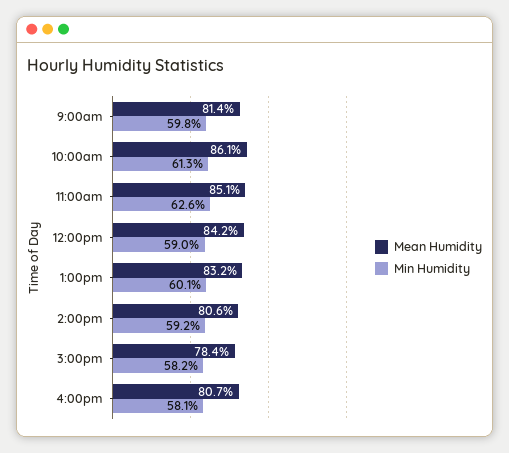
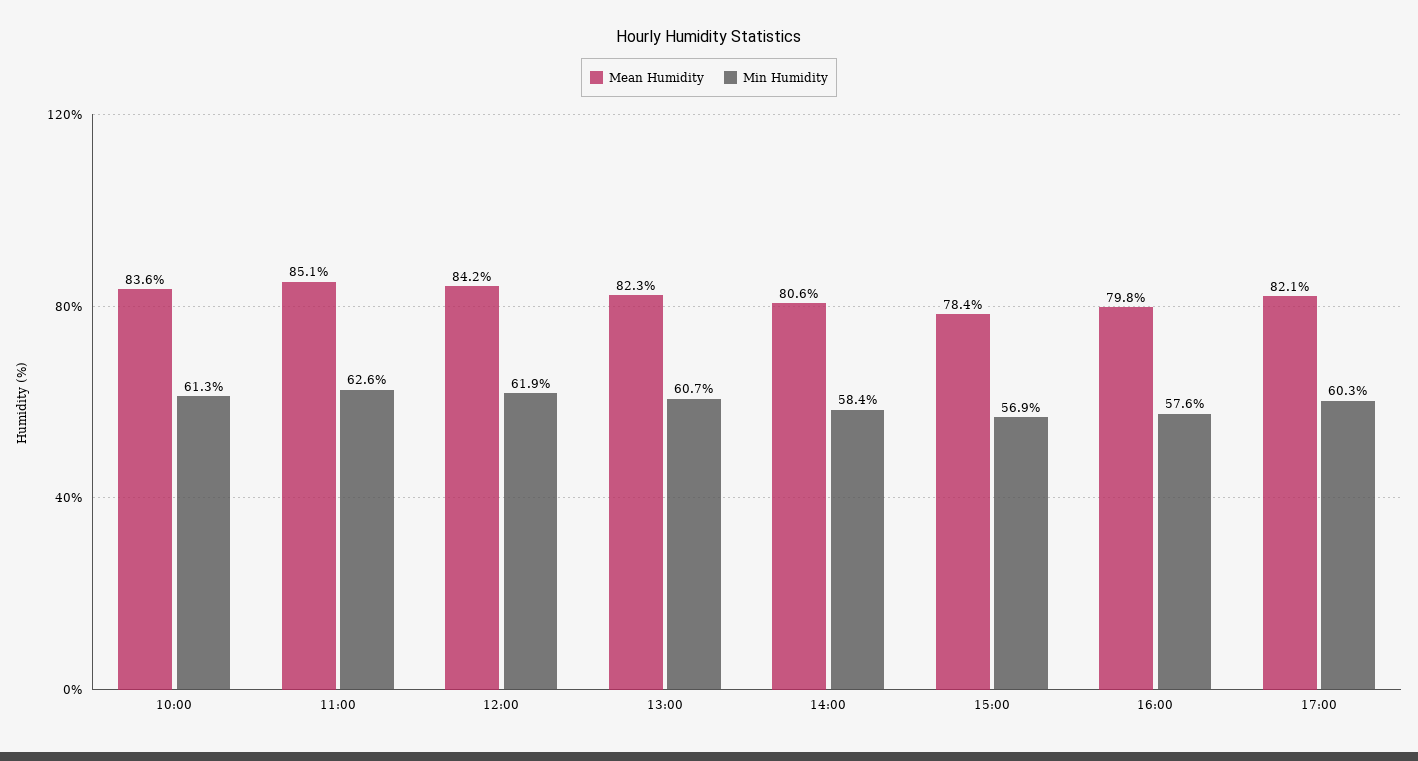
Mean Humidity, 9:00am: 81.4 -> none
Min Humidity, 9:00am: 59.8 -> none
Mean Humidity, 10:00am: 86.1 -> 83.6
Min Humidity, 12:00pm: 59 -> 61.9
Mean Humidity, 1:00pm: 83.2 -> 82.3
Min Humidity, 1:00pm: 60.1 -> 60.7
Min Humidity, 2:00pm: 59.2 -> 58.4
Min Humidity, 3:00pm: 58.2 -> 56.9
Mean Humidity, 4:00pm: 80.7 -> 79.8
Min Humidity, 4:00pm: 58.1 -> 57.6
Mean Humidity, 17:00: none -> 82.1
Min Humidity, 17:00: none -> 60.3

